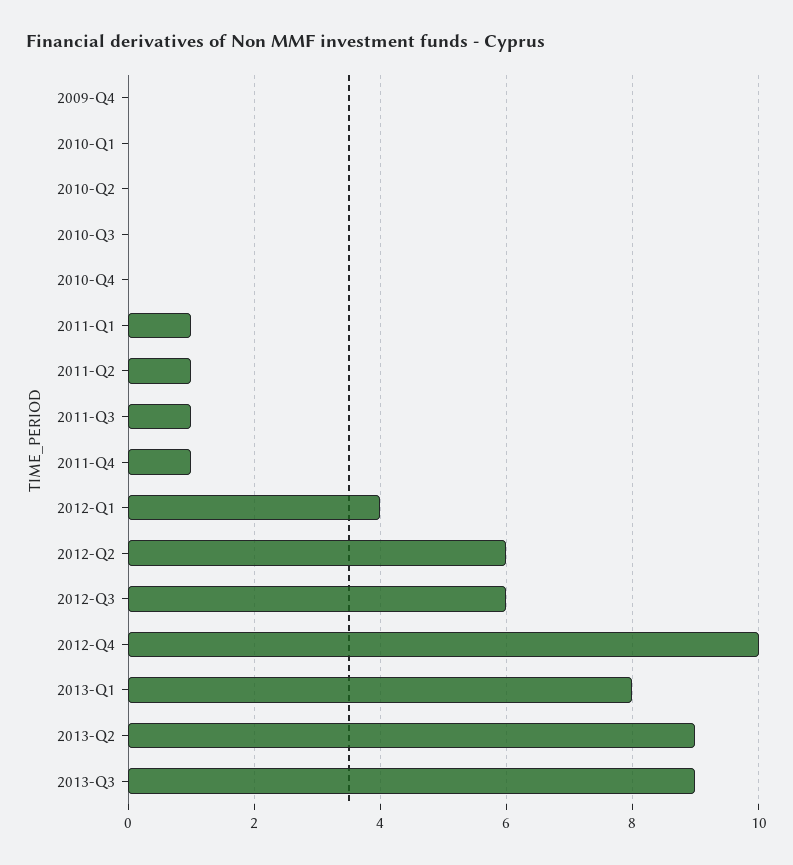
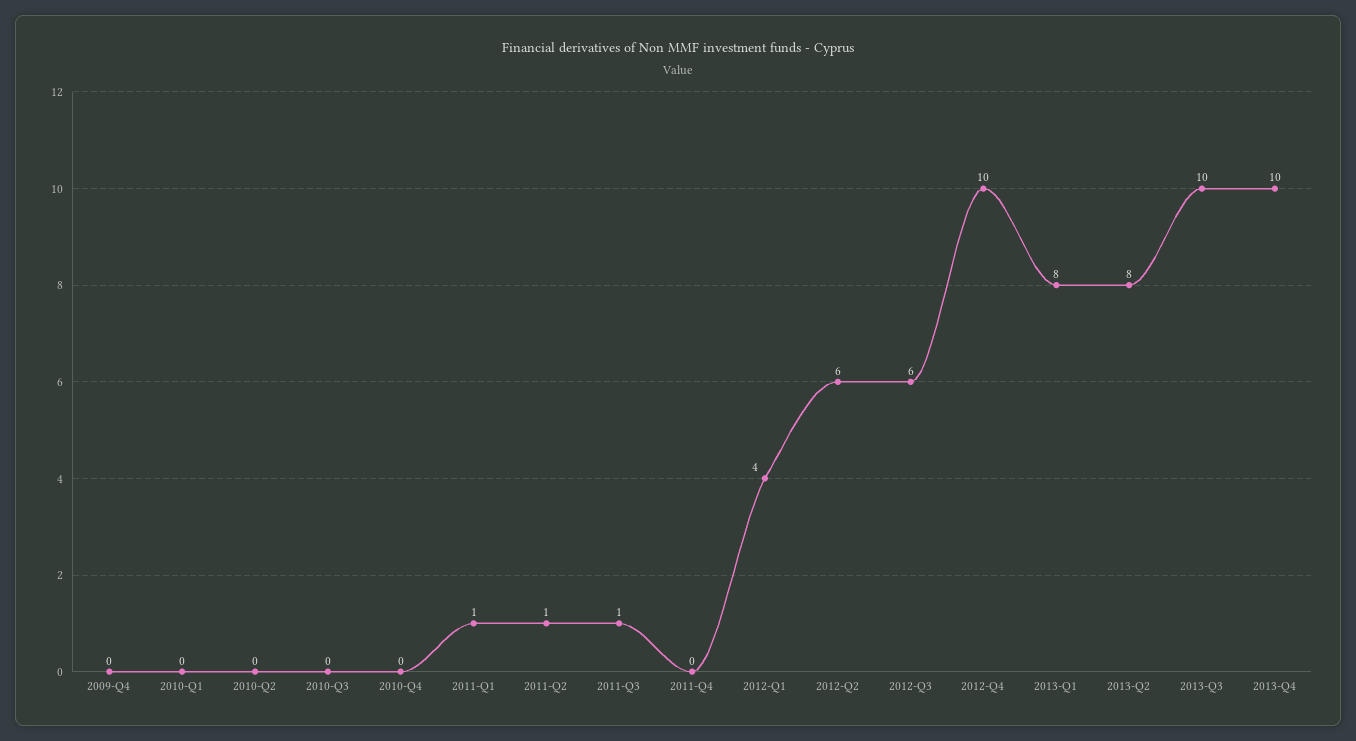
2011-Q4: 1 -> 0
2013-Q2: 9 -> 8
2013-Q3: 9 -> 10
2013-Q4: none -> 10

